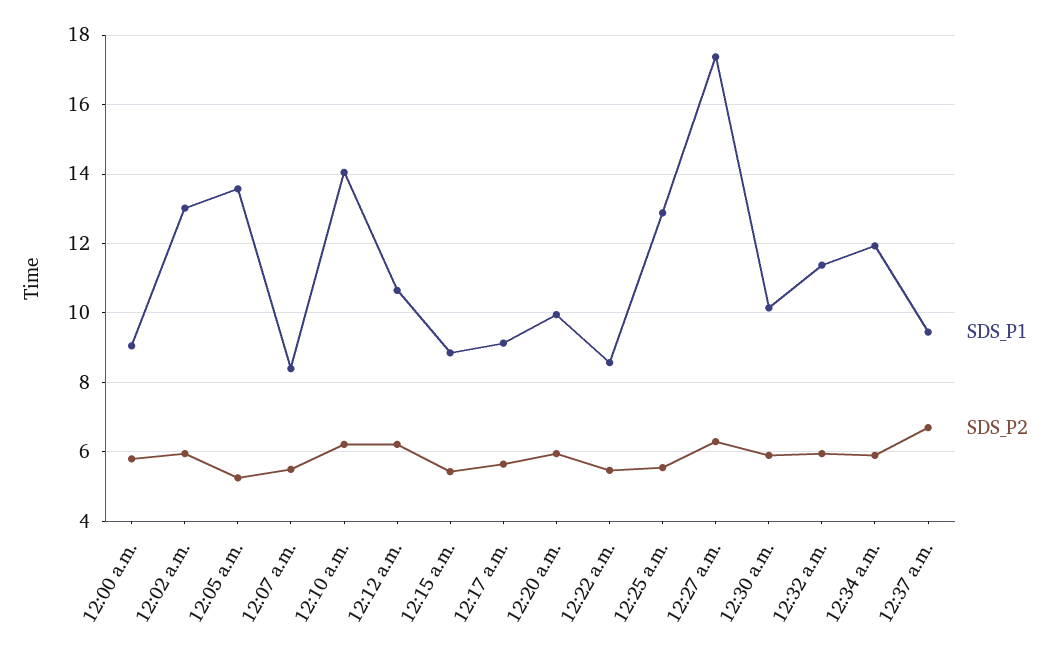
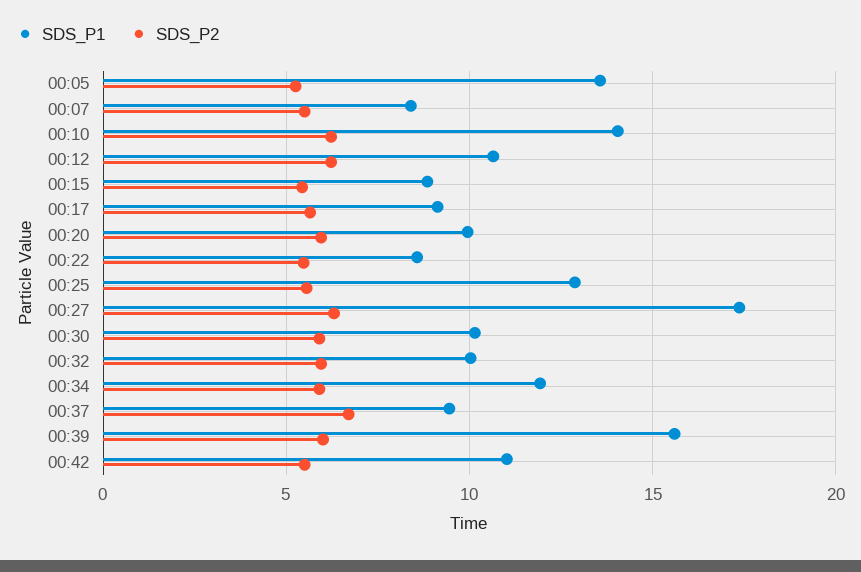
SDS_P1, 12:00 a.m.: 9 -> none
SDS_P2, 12:00 a.m.: 5.8 -> none
SDS_P1, 12:02 a.m.: 13 -> none
SDS_P2, 12:02 a.m.: 6 -> none
SDS_P1, 12:32 a.m.: 11.4 -> 10
SDS_P1, 00:39: none -> 15.5
SDS_P2, 00:39: none -> 6
SDS_P1, 00:42: none -> 11
SDS_P2, 00:42: none -> 5.5

